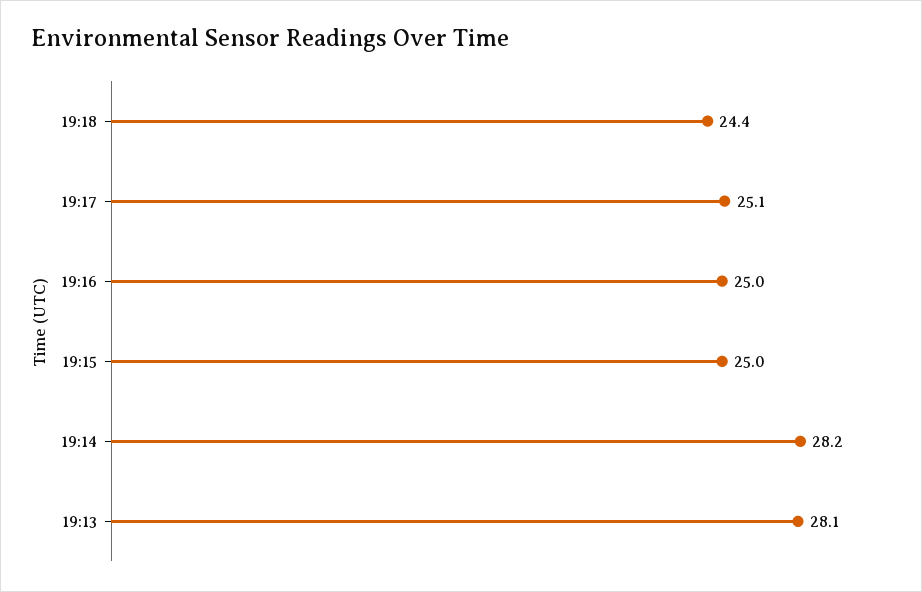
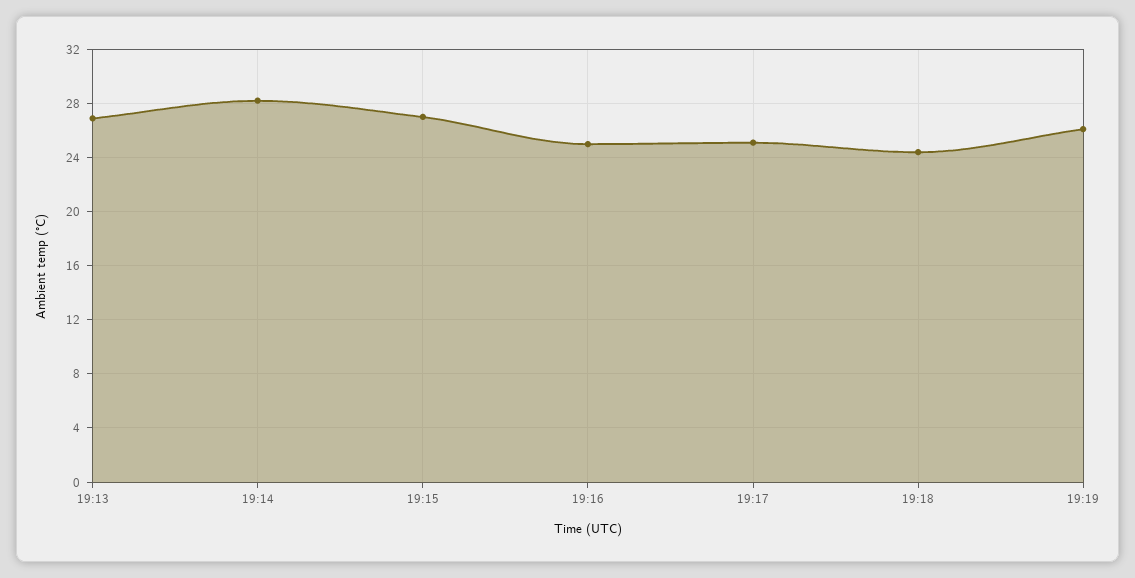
19:15: 25 -> 27
19:13: 28.1 -> 27
19:19: none -> 26

